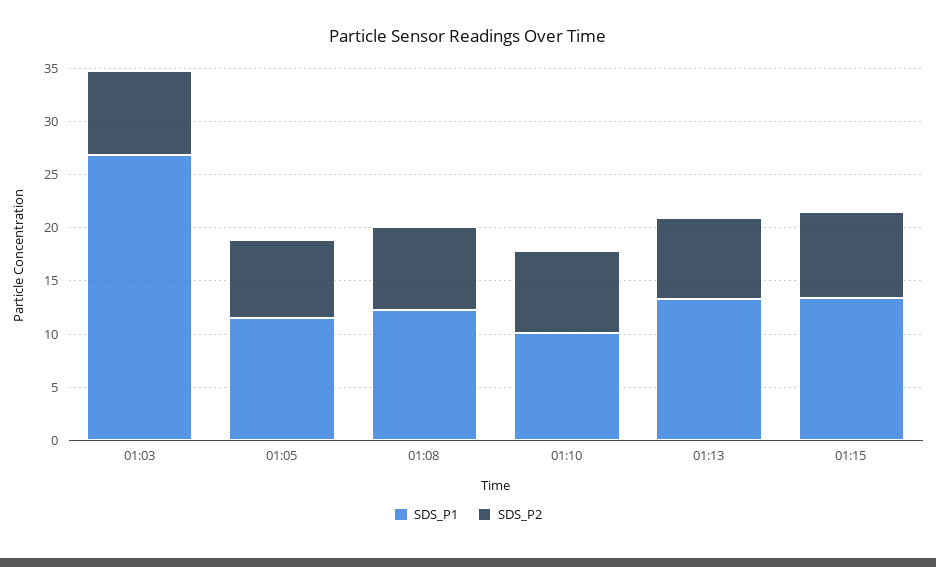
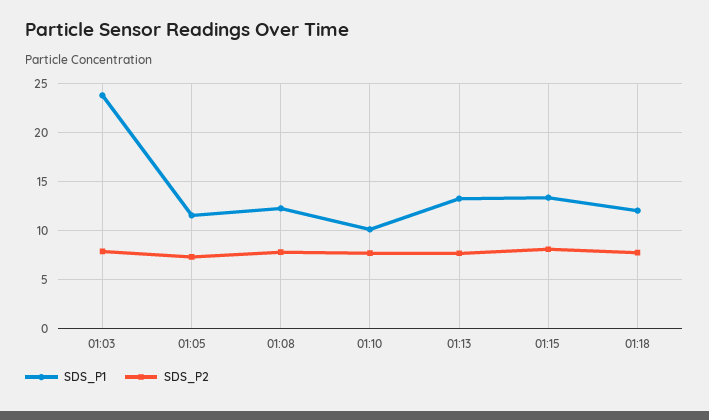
SDS_P1, 01:03: 27 -> 24
SDS_P1, 01:18: none -> 12
SDS_P2, 01:18: none -> 8

